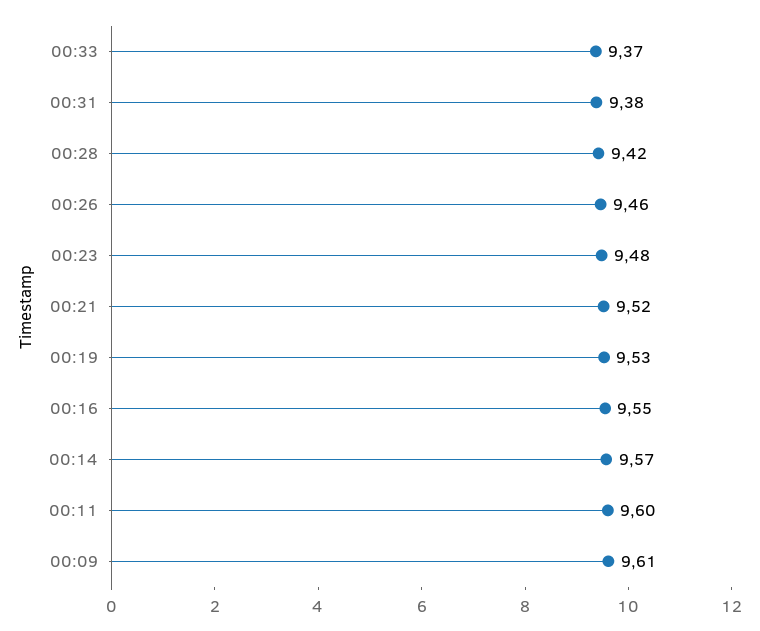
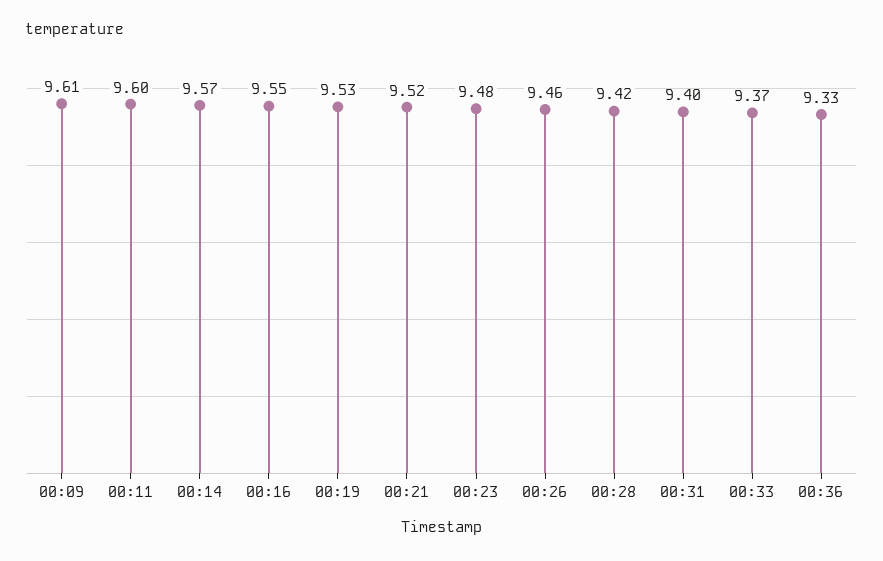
00:31: 9.38 -> 9.4
00:36: none -> 9.33

